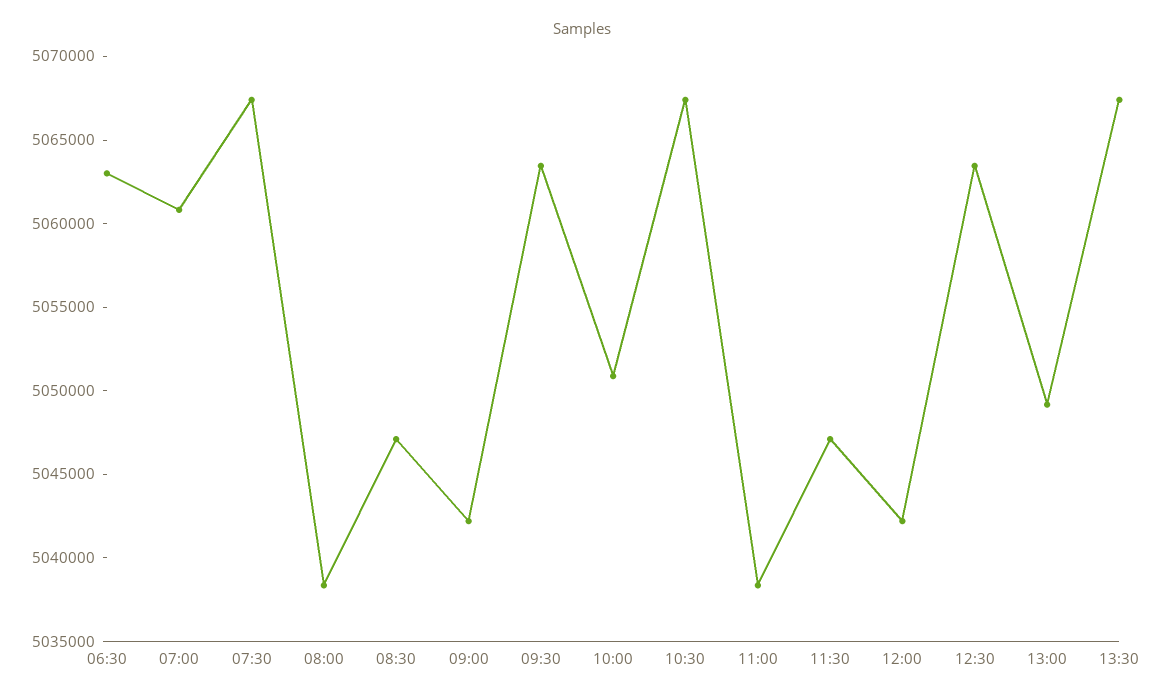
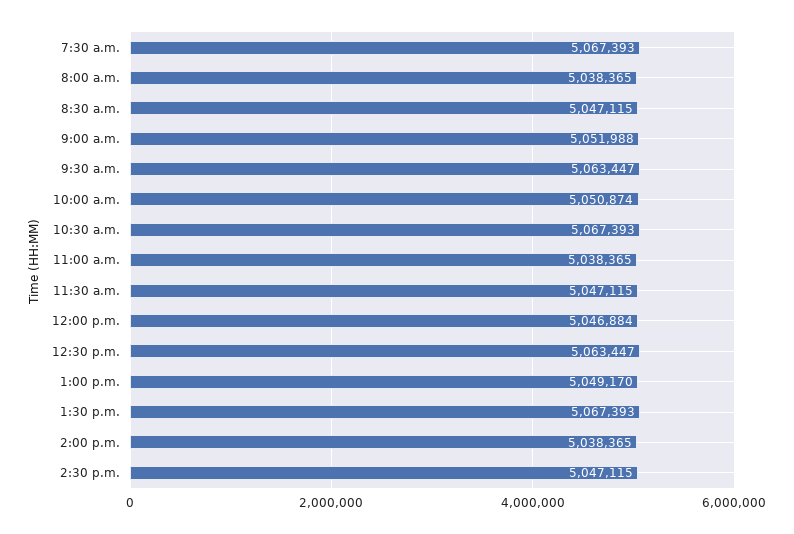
06:30: 5063000 -> none
07:00: 5061000 -> none
09:00: 5042000 -> 5051988
12:00: 5042000 -> 5046884
2:00 p.m.: none -> 5038365
2:30 p.m.: none -> 5047115

